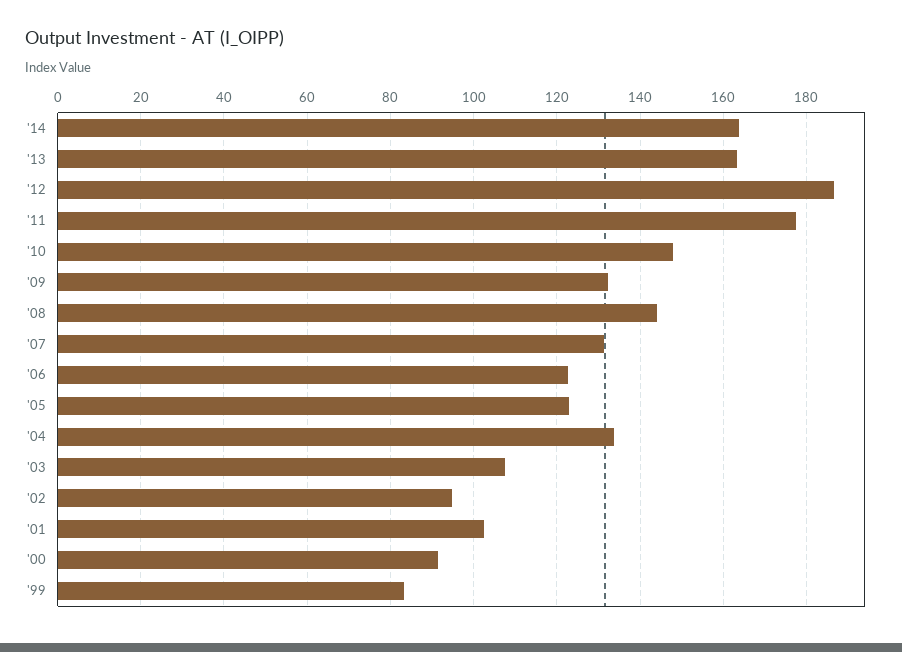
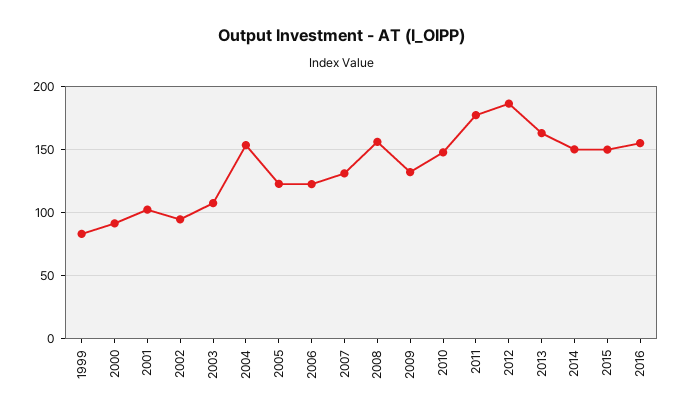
'14: 164 -> 150
'08: 144 -> 155
'04: 134 -> 155
2015: none -> 150
2016: none -> 155

